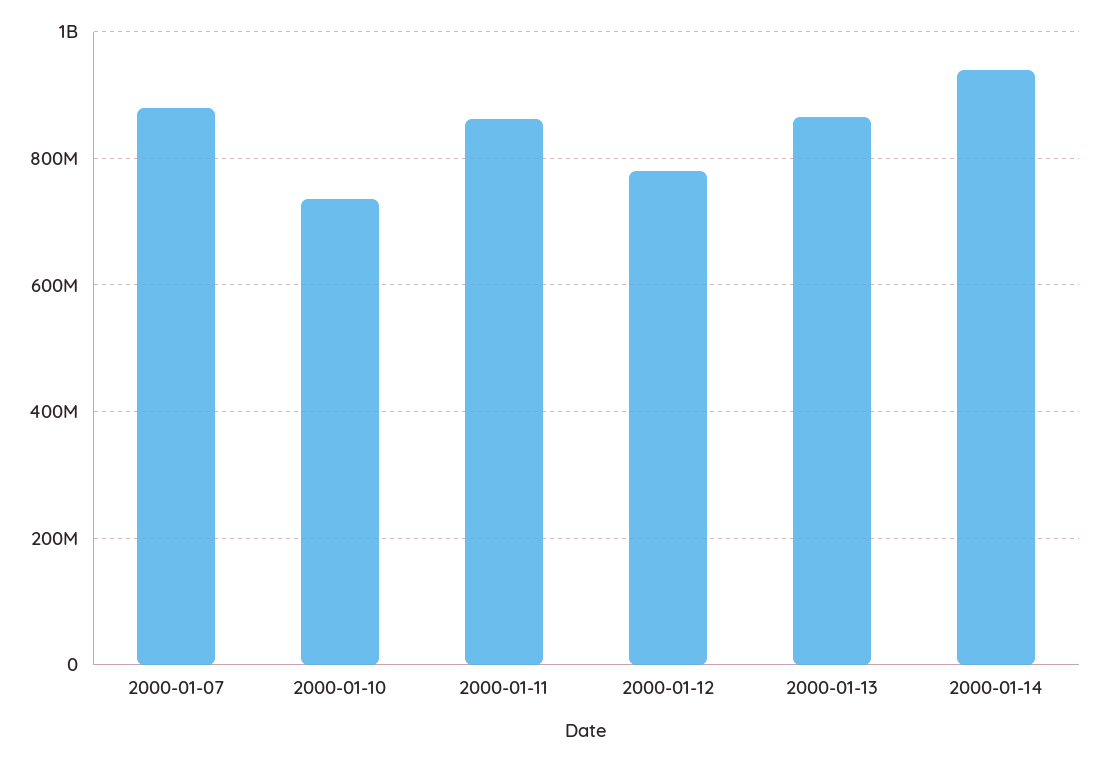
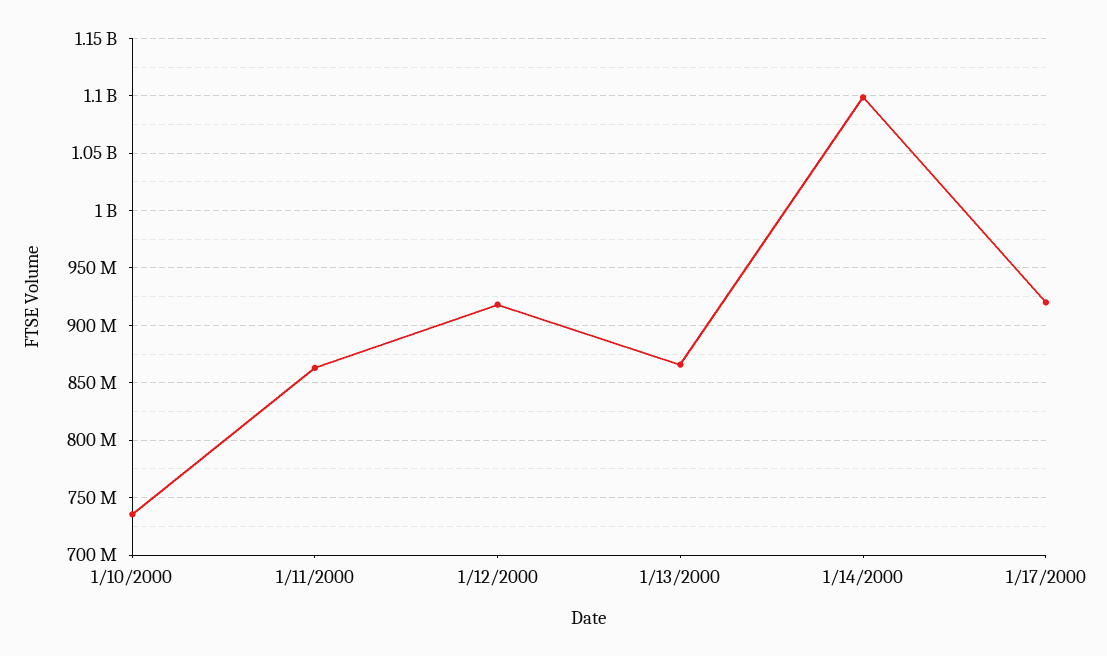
2000-01-07: 880000000 -> none
2000-01-12: 780000000 -> 920000000
2000-01-14: 940000000 -> 1100000000
1/17/2000: none -> 920000000

